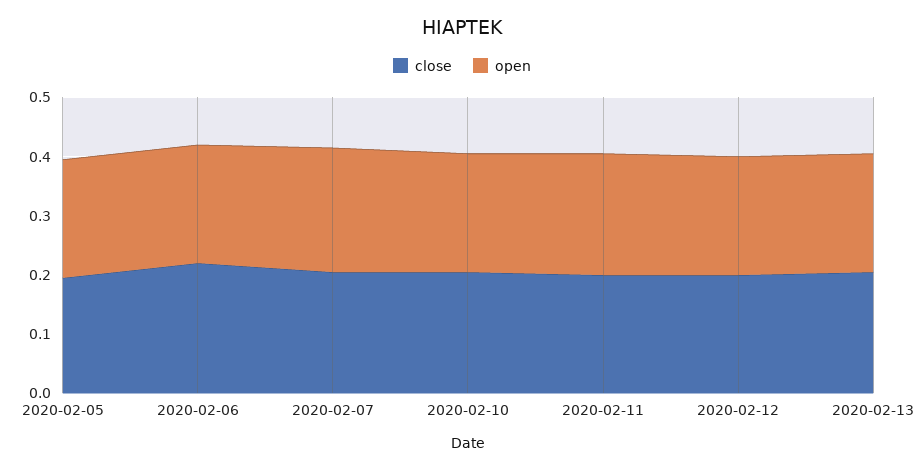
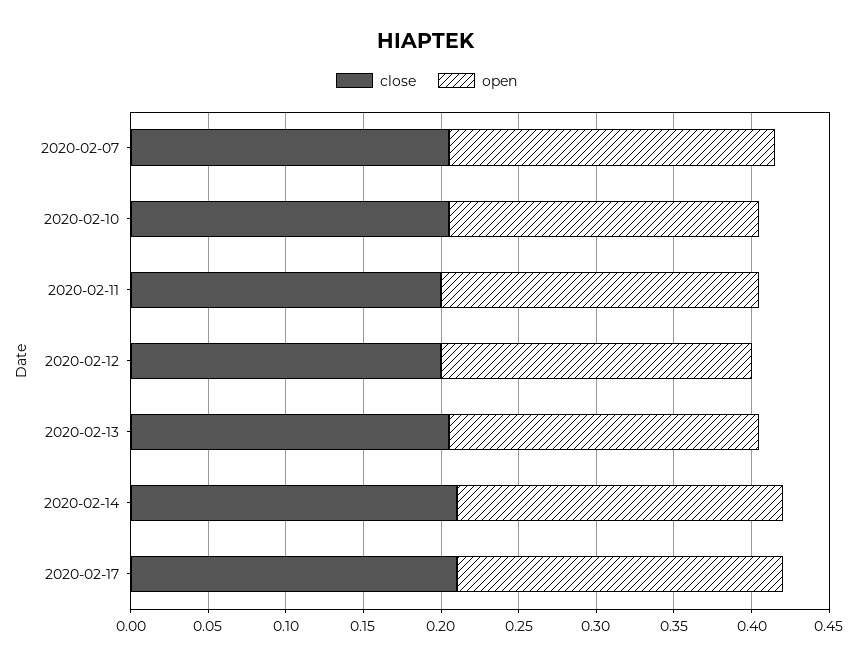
close, 2020-02-05: 0.2 -> none
open, 2020-02-05: 0.2 -> none
close, 2020-02-06: 0.22 -> none
open, 2020-02-06: 0.2 -> none
close, 2020-02-14: none -> 0.21
open, 2020-02-14: none -> 0.21
close, 2020-02-17: none -> 0.21
open, 2020-02-17: none -> 0.21

